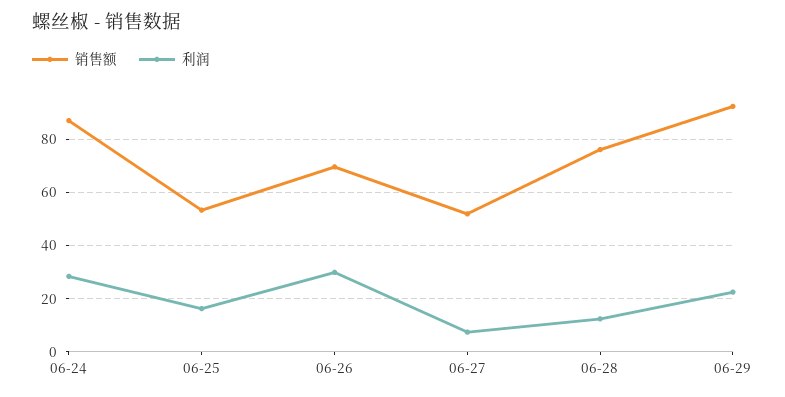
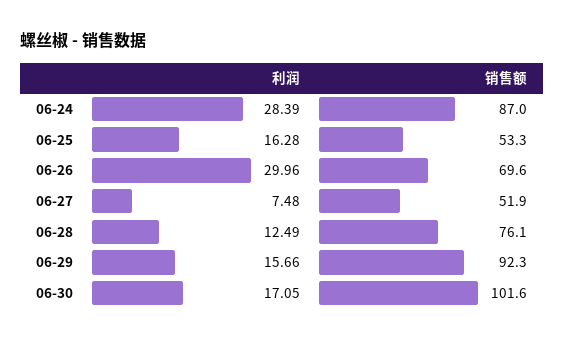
利润, 06-29: 22.5 -> 15.66
利润, 06-30: none -> 17.05
销售额, 06-30: none -> 101.6

